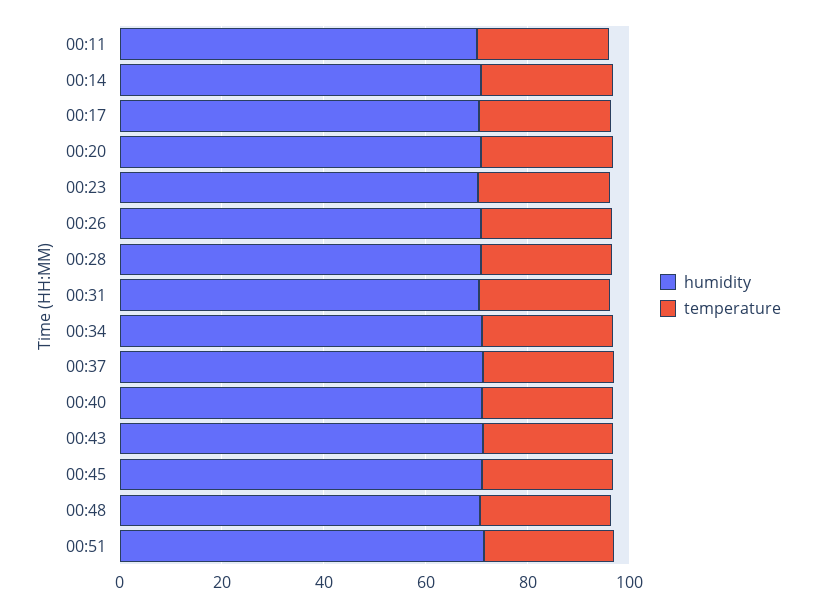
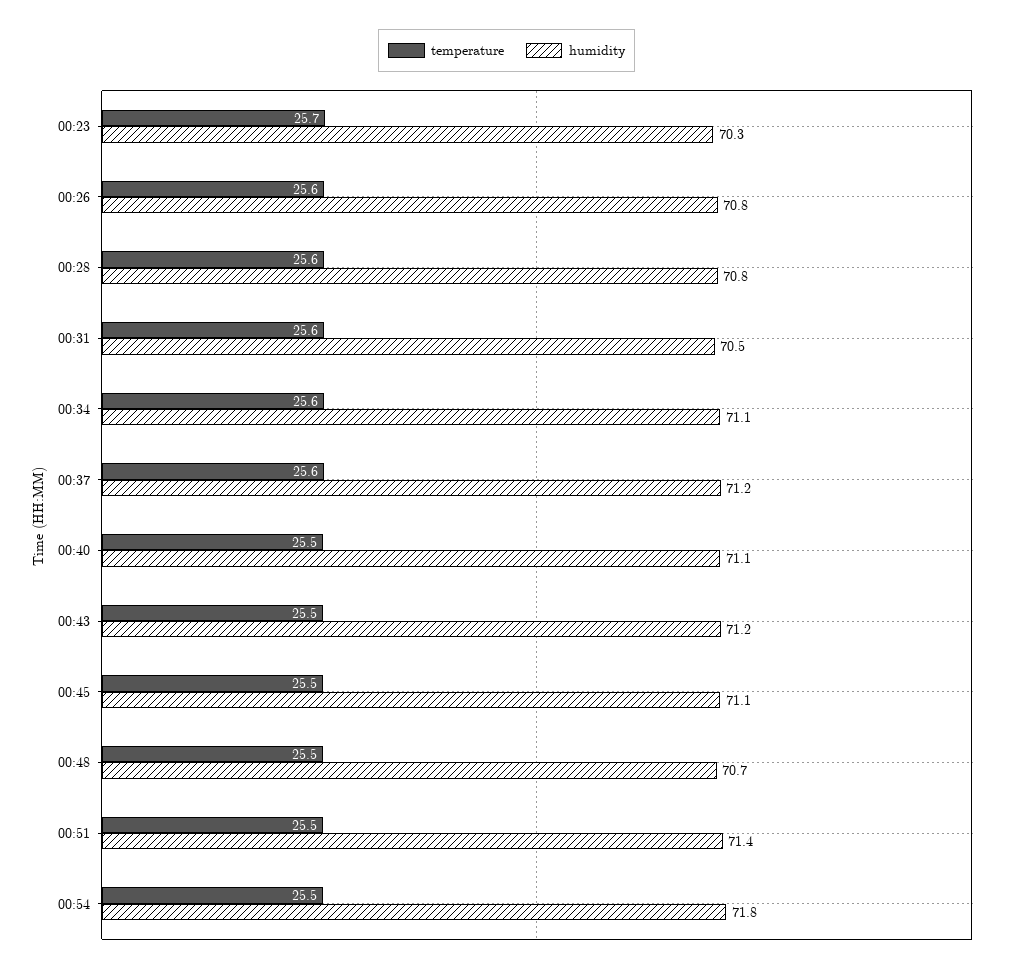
humidity, 00:11: 70 -> none
temperature, 00:11: 25 -> none
humidity, 00:14: 70 -> none
temperature, 00:14: 25 -> none
humidity, 00:17: 70 -> none
temperature, 00:17: 25 -> none
humidity, 00:20: 70 -> none
temperature, 00:20: 25 -> none
temperature, 00:54: none -> 25.5
humidity, 00:54: none -> 71.8

